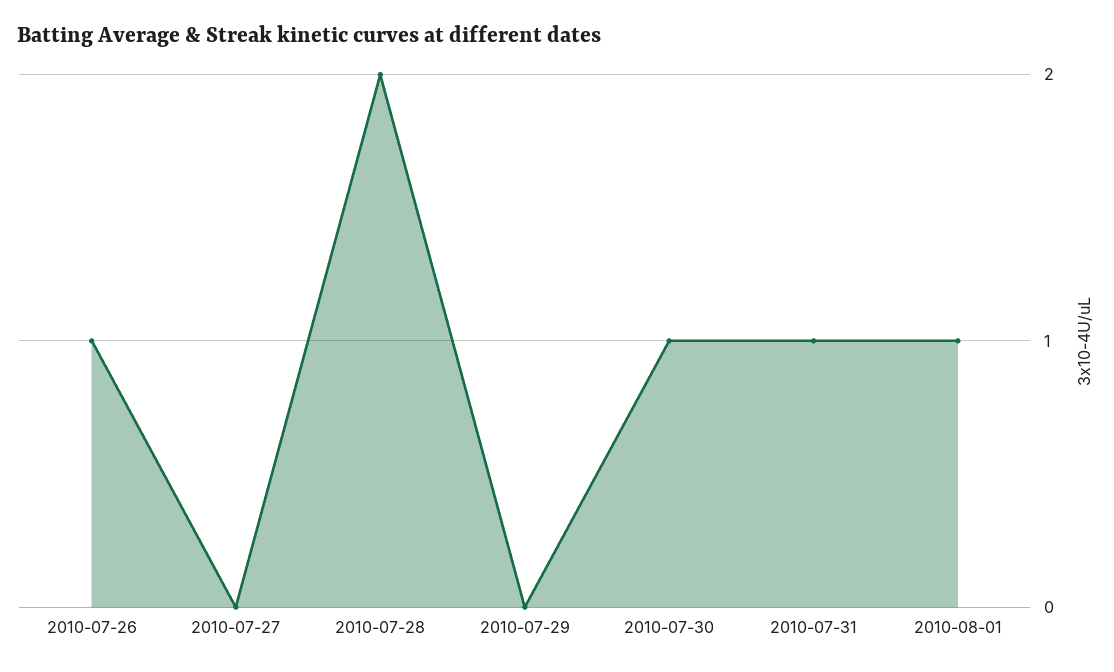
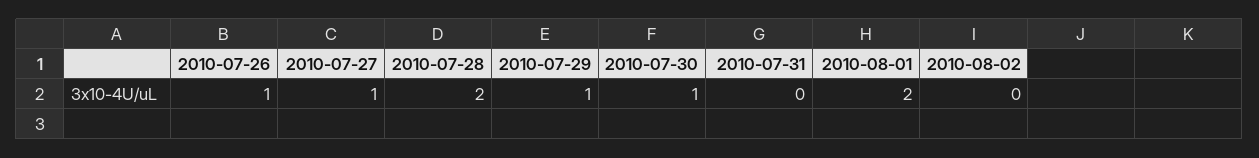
2010-07-27: 0 -> 1
2010-07-29: 0 -> 1
2010-07-31: 1 -> 0
2010-08-01: 1 -> 2
2010-08-02: none -> 0

